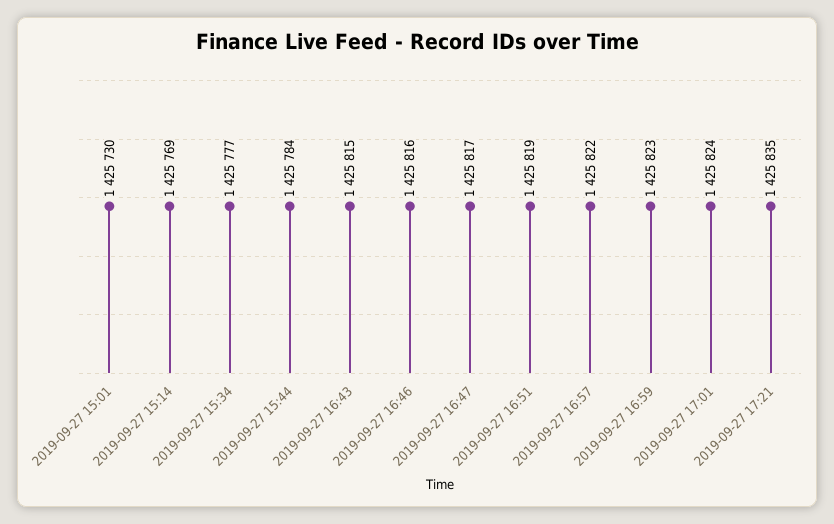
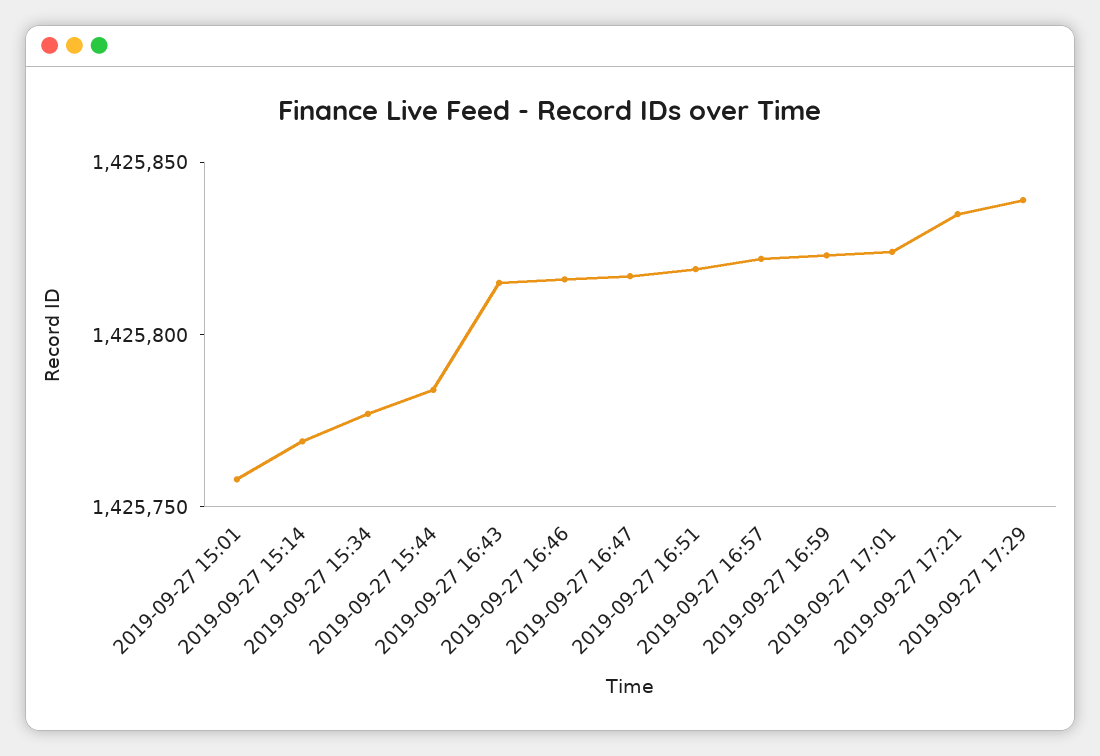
2019-09-27 15:01: 1425730 -> 1425760
2019-09-27 17:29: none -> 1425840

